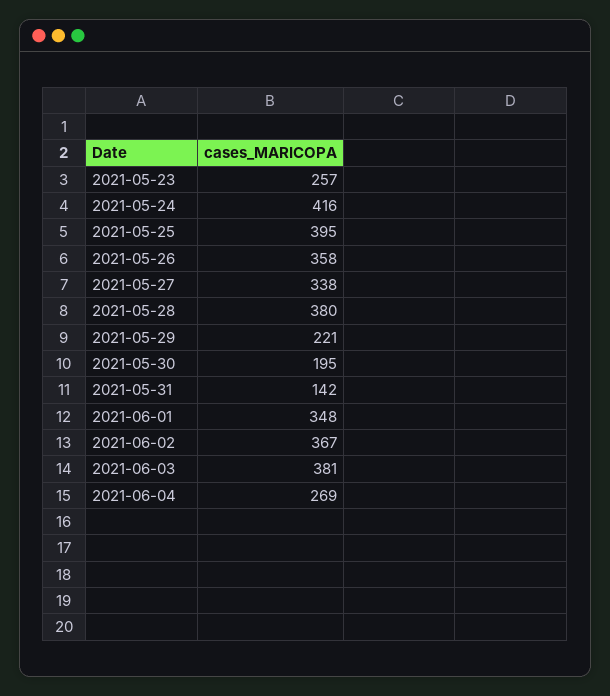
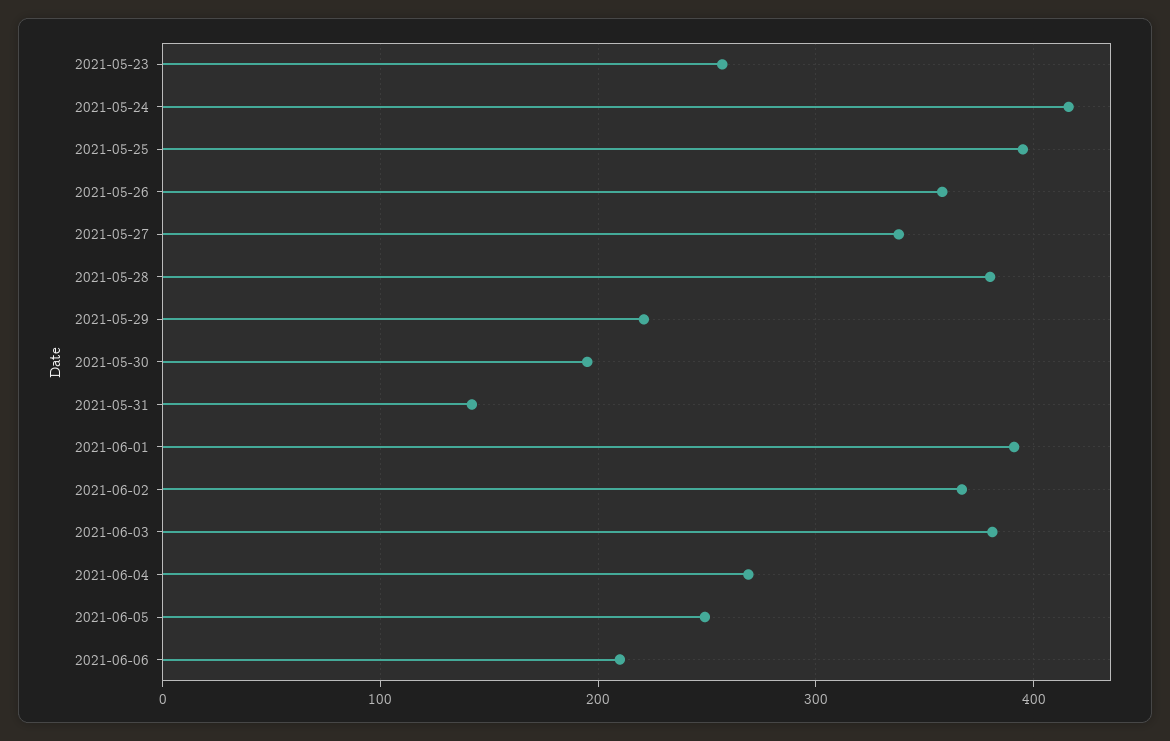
2021-06-01: 348 -> 390
2021-06-05: none -> 250
2021-06-06: none -> 210

